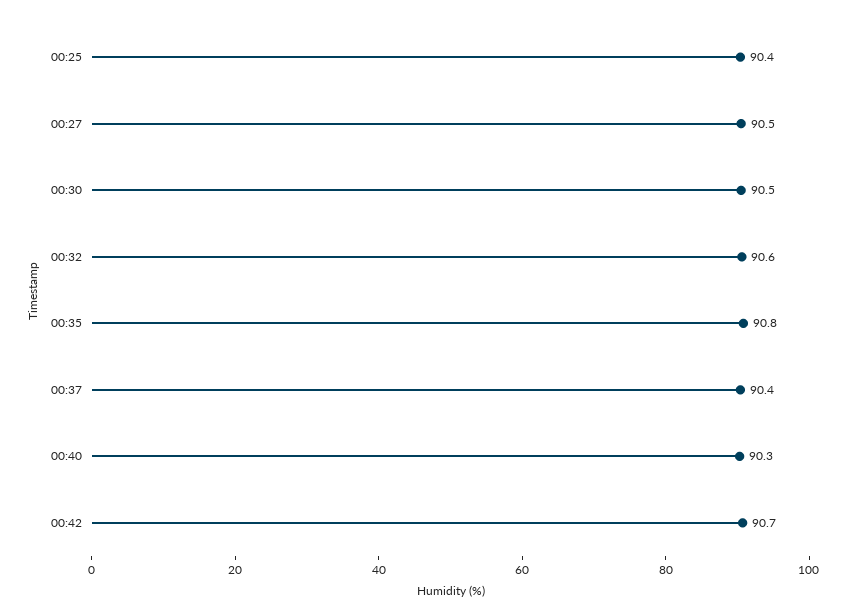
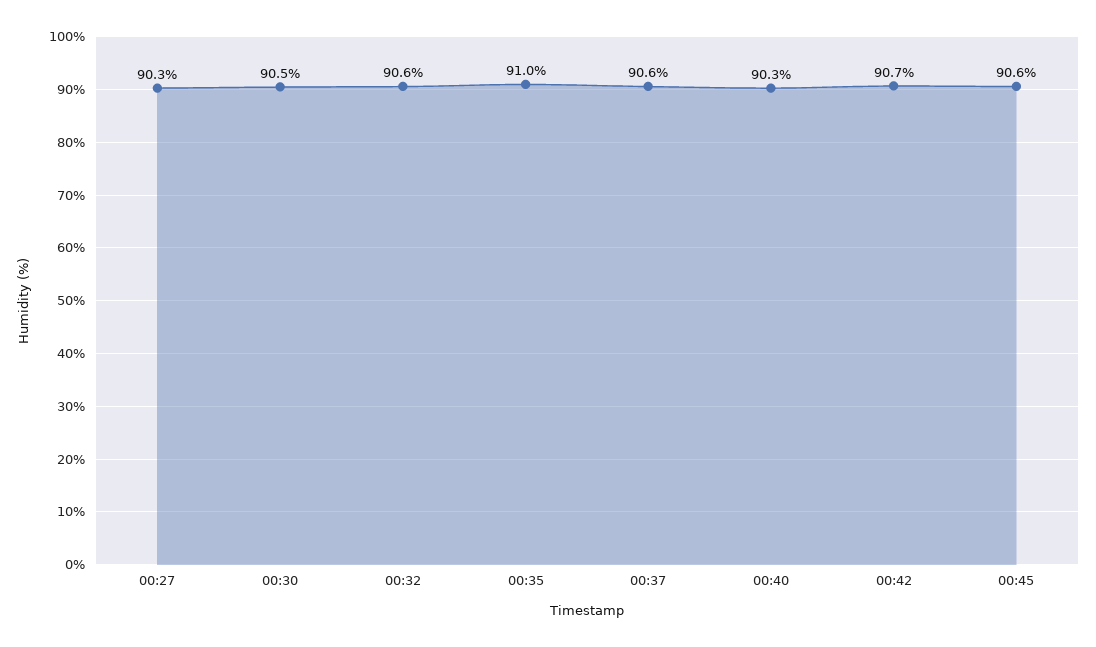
00:25: 90.4 -> none
00:27: 90.5 -> 90.3
00:35: 90.8 -> 91
00:37: 90.4 -> 90.6
00:45: none -> 90.6

